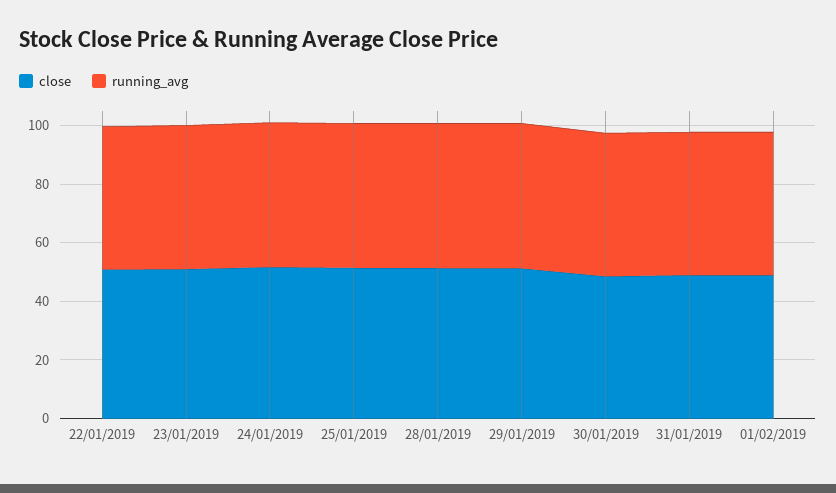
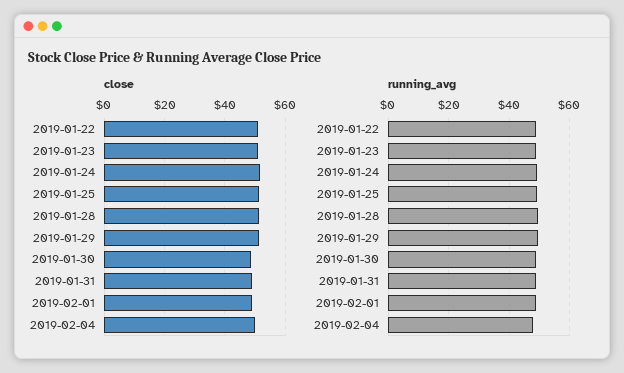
close, 2019-02-04: none -> 50
running_avg, 2019-02-04: none -> 48

